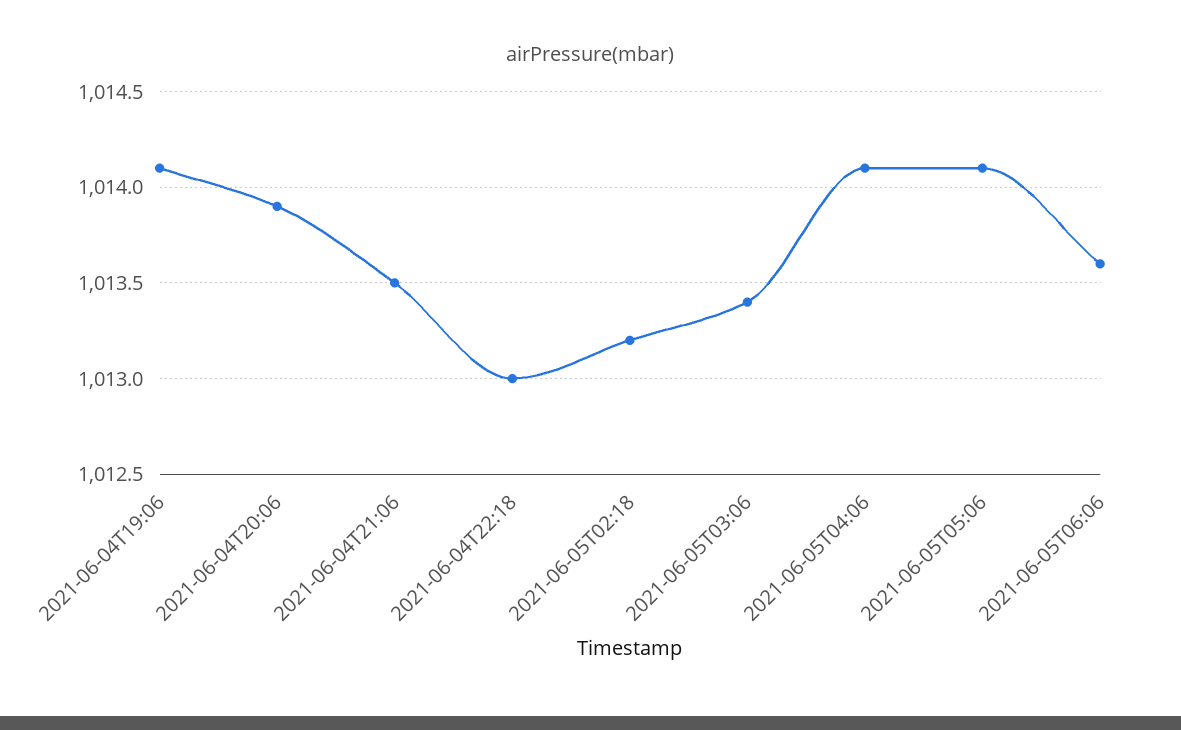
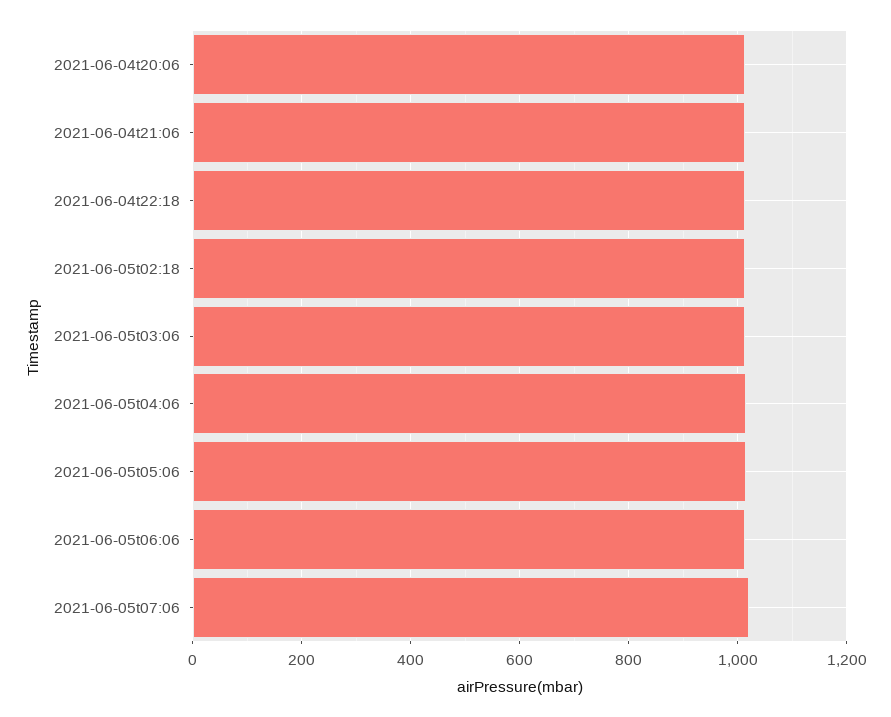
2021-06-04T19:06: 1014.1 -> none
2021-06-05t07:06: none -> 1020

